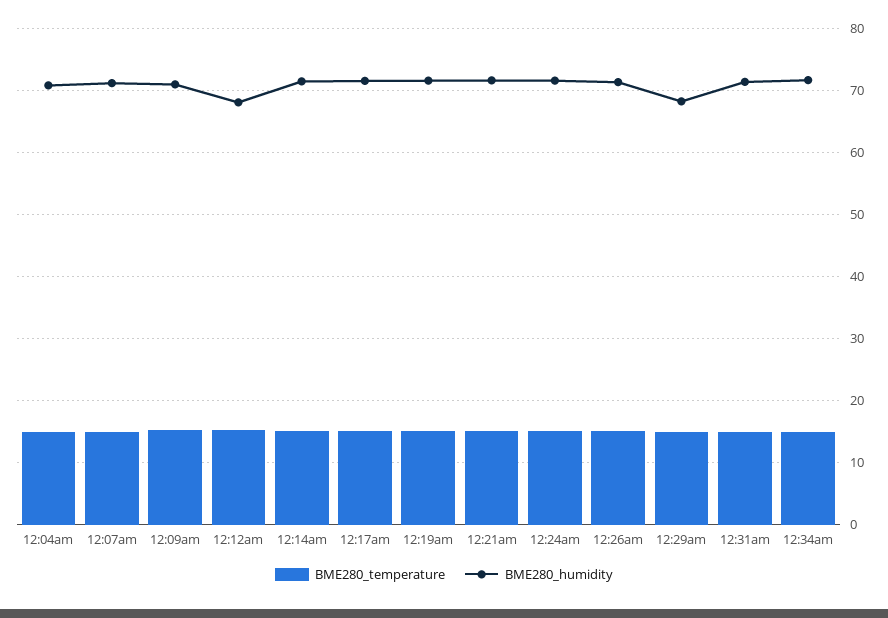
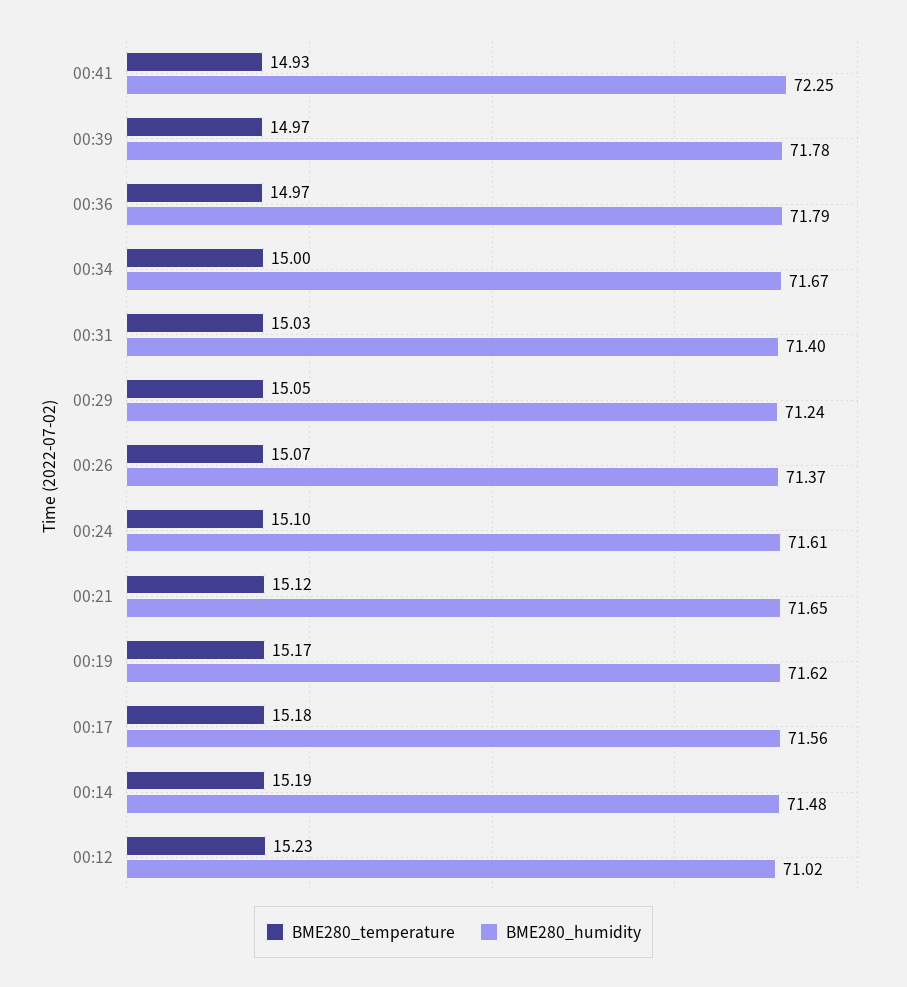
BME280_temperature, 12:04am: 15 -> none
BME280_humidity, 12:04am: 71 -> none
BME280_temperature, 12:07am: 15 -> none
BME280_humidity, 12:07am: 71 -> none
BME280_temperature, 12:09am: 15 -> none
BME280_humidity, 12:09am: 71 -> none
BME280_humidity, 12:12am: 68 -> 71.02
BME280_humidity, 12:29am: 68 -> 71.24
BME280_temperature, 00:41: none -> 14.93
BME280_humidity, 00:41: none -> 72.25
BME280_temperature, 00:39: none -> 14.97
BME280_humidity, 00:39: none -> 71.78
BME280_temperature, 00:36: none -> 14.97
BME280_humidity, 00:36: none -> 71.79

